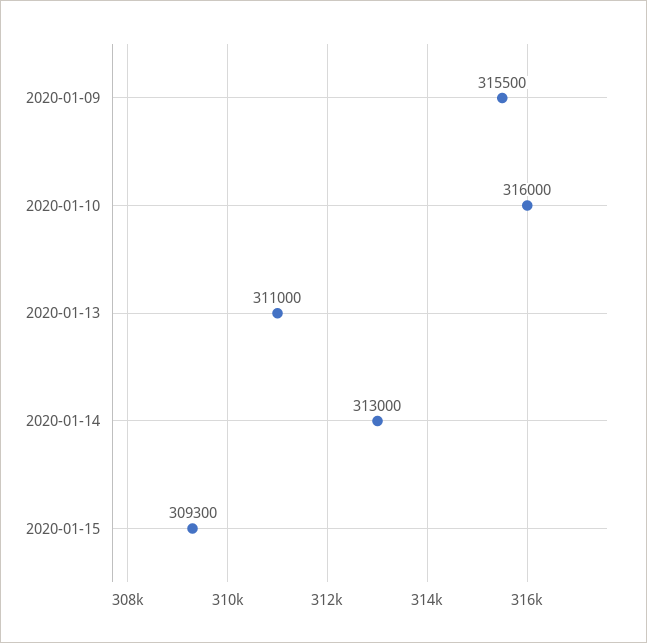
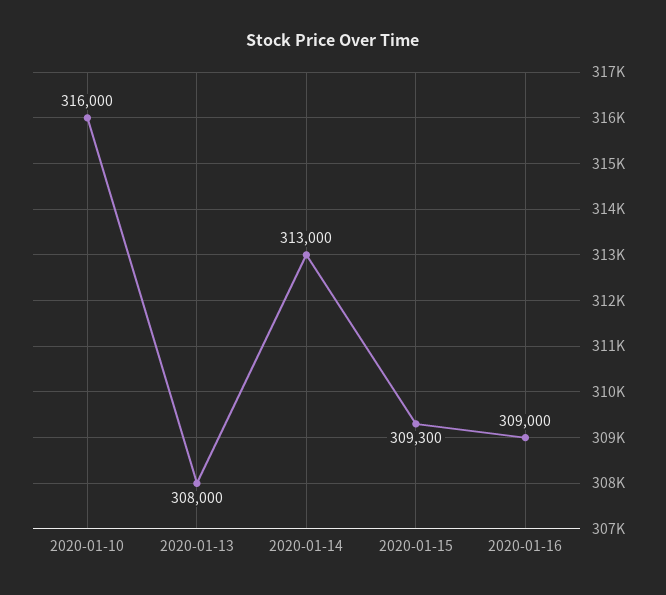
2020-01-09: 315500 -> none
2020-01-13: 311000 -> 308000
2020-01-16: none -> 309000

